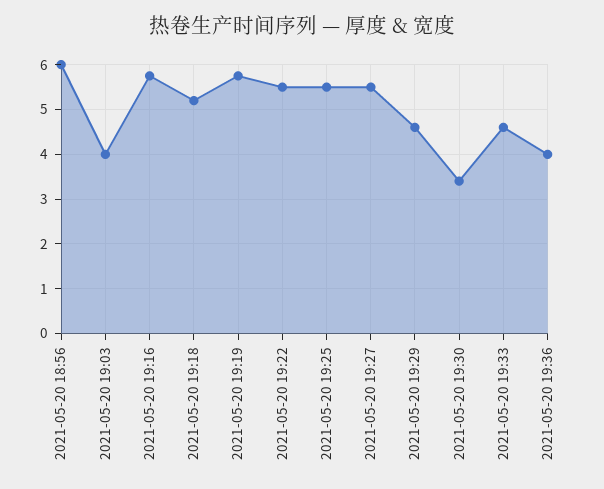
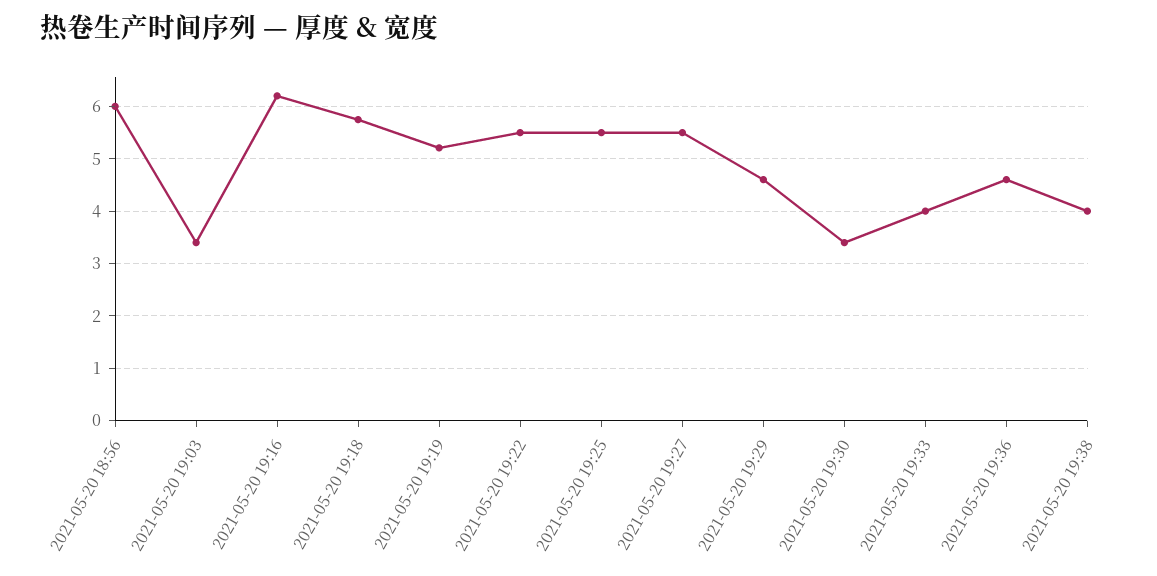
2021-05-20 19:03: 4 -> 3.4
2021-05-20 19:16: 5.8 -> 6.2
2021-05-20 19:18: 5.2 -> 5.8
2021-05-20 19:19: 5.8 -> 5.2
2021-05-20 19:33: 4.6 -> 4
2021-05-20 19:36: 4 -> 4.6
2021-05-20 19:38: none -> 4

